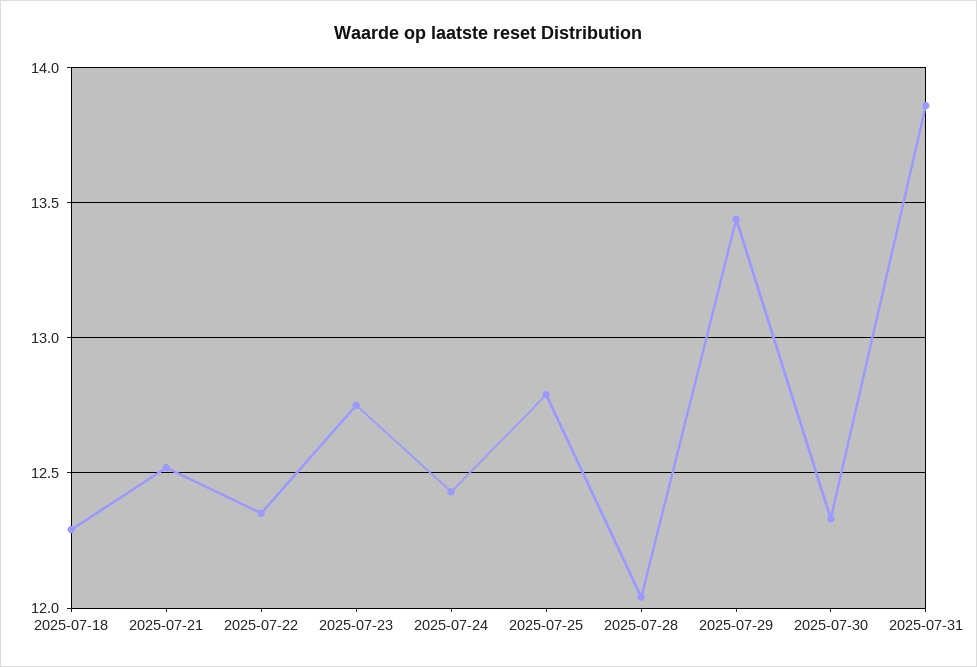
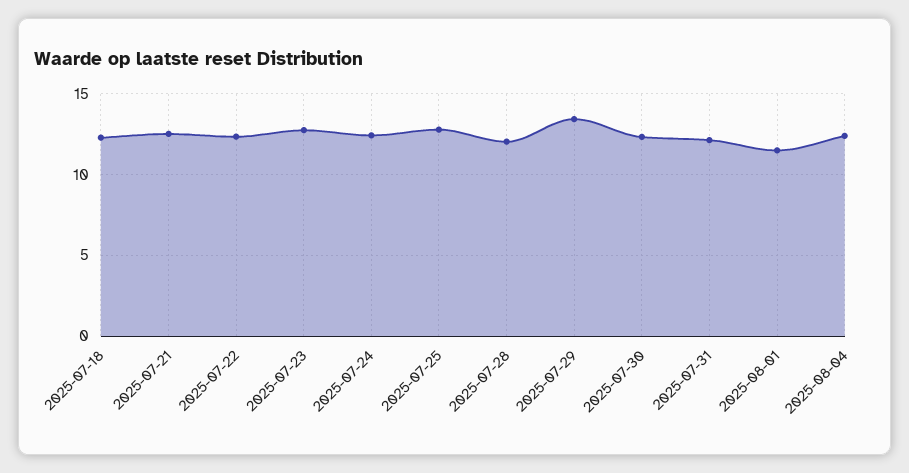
2025-07-31: 13.85 -> 12
2025-08-01: none -> 11.5
2025-08-04: none -> 12.5

